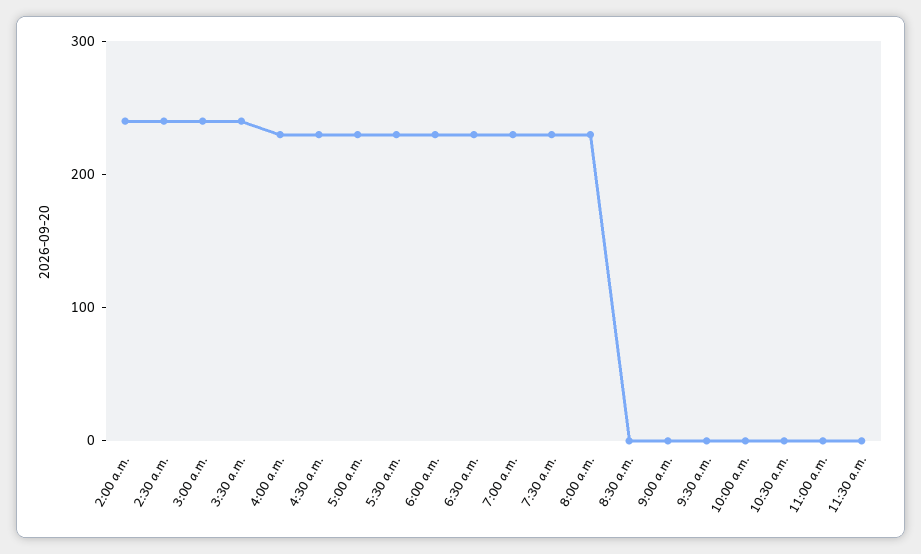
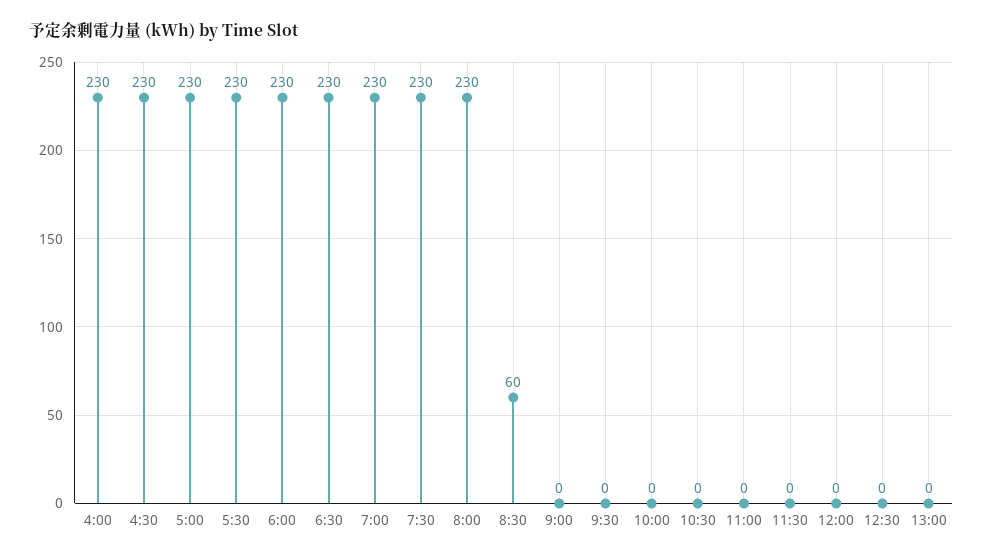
2:00 a.m.: 240 -> none
2:30 a.m.: 240 -> none
3:00 a.m.: 240 -> none
3:30 a.m.: 240 -> none
8:30 a.m.: 0 -> 60
12:00: none -> 0
12:30: none -> 0
13:00: none -> 0

